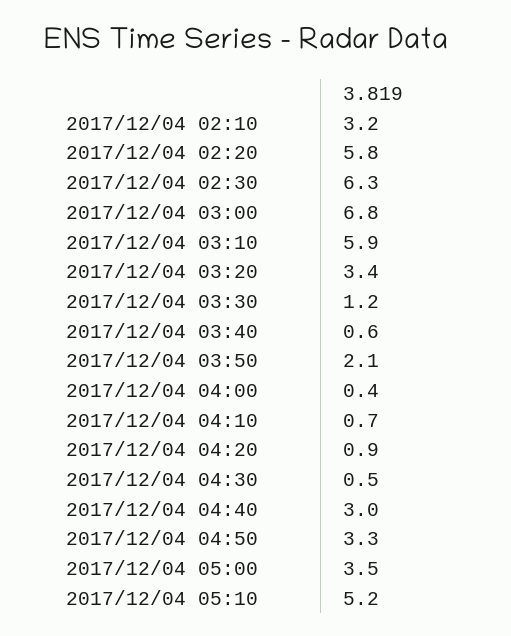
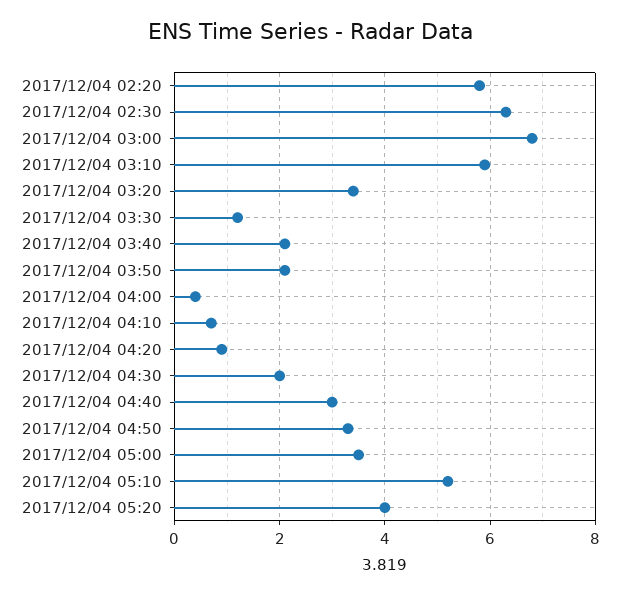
2017/12/04 02:10: 3.2 -> none
2017/12/04 03:40: 0.6 -> 2
2017/12/04 04:30: 0.5 -> 2
2017/12/04 05:20: none -> 4

